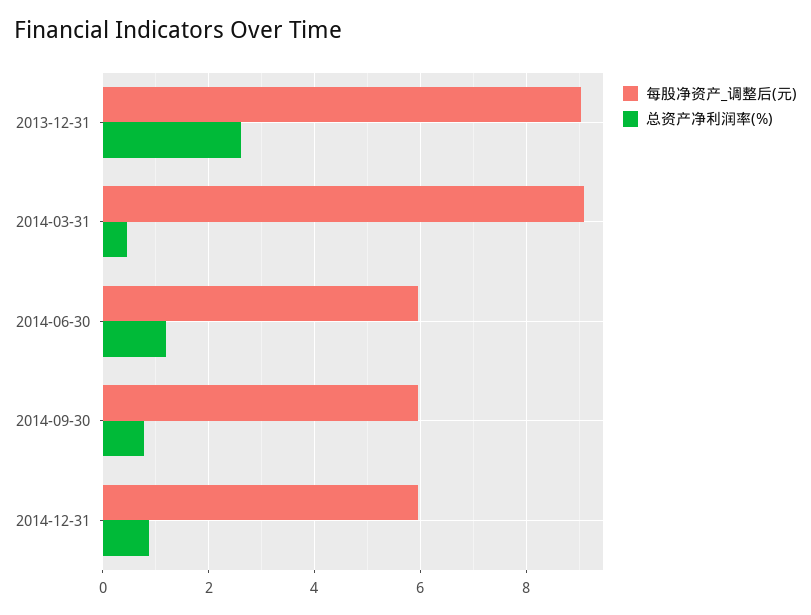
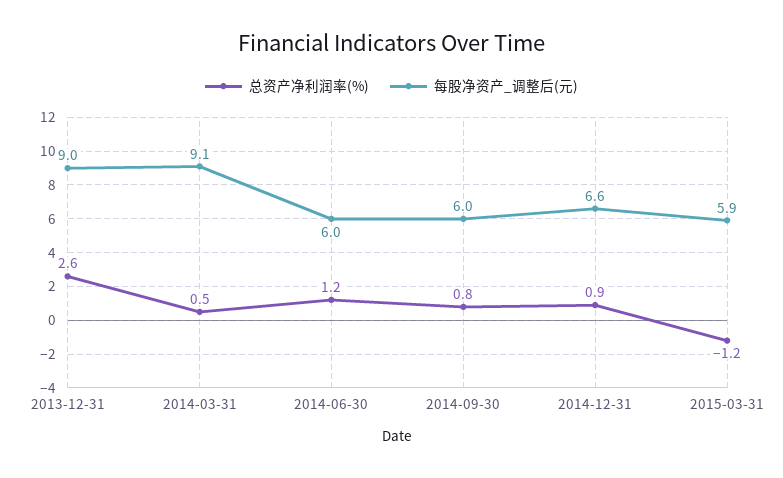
每股净资产_调整后(元), 2014-12-31: 6 -> 6.6
总资产净利润率(%), 2015-03-31: none -> -1.2
每股净资产_调整后(元), 2015-03-31: none -> 5.9

